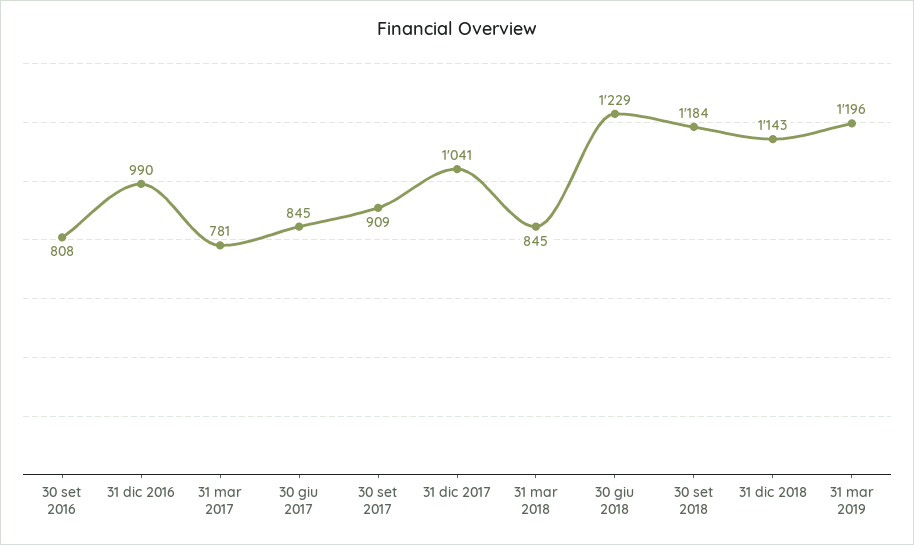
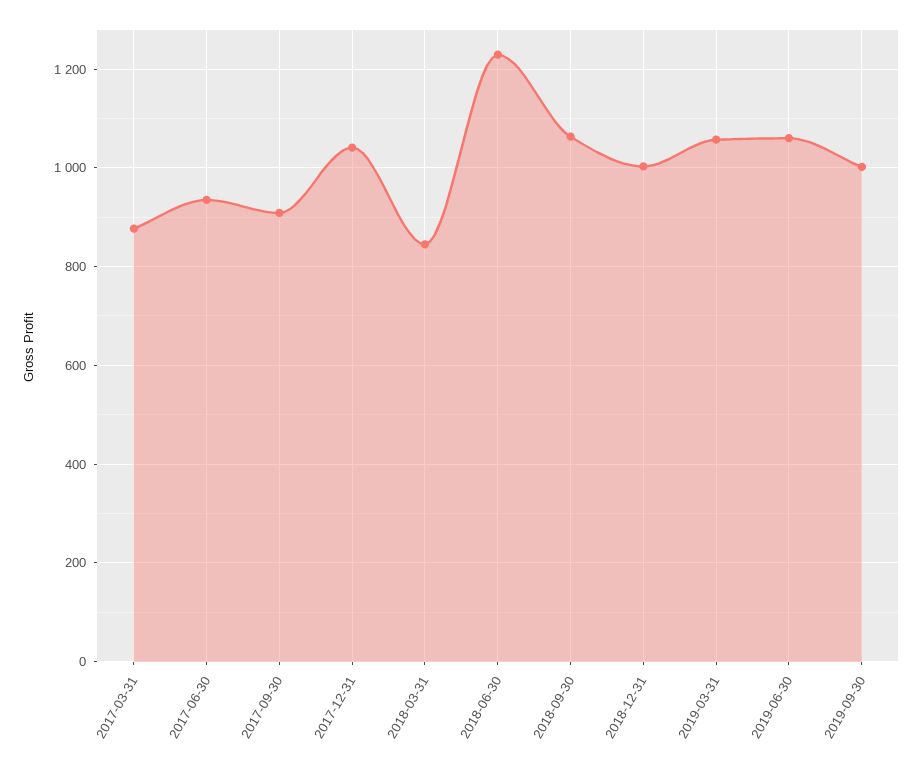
30 set 2016: 808 -> none
31 dic 2016: 990 -> none
31 mar 2017: 781 -> 880
30 giu 2017: 845 -> 940
30 set 2018: 1184 -> 1060
31 dic 2018: 1143 -> 1000
31 mar 2019: 1196 -> 1060
2019-06-30: none -> 1060
2019-09-30: none -> 1000

